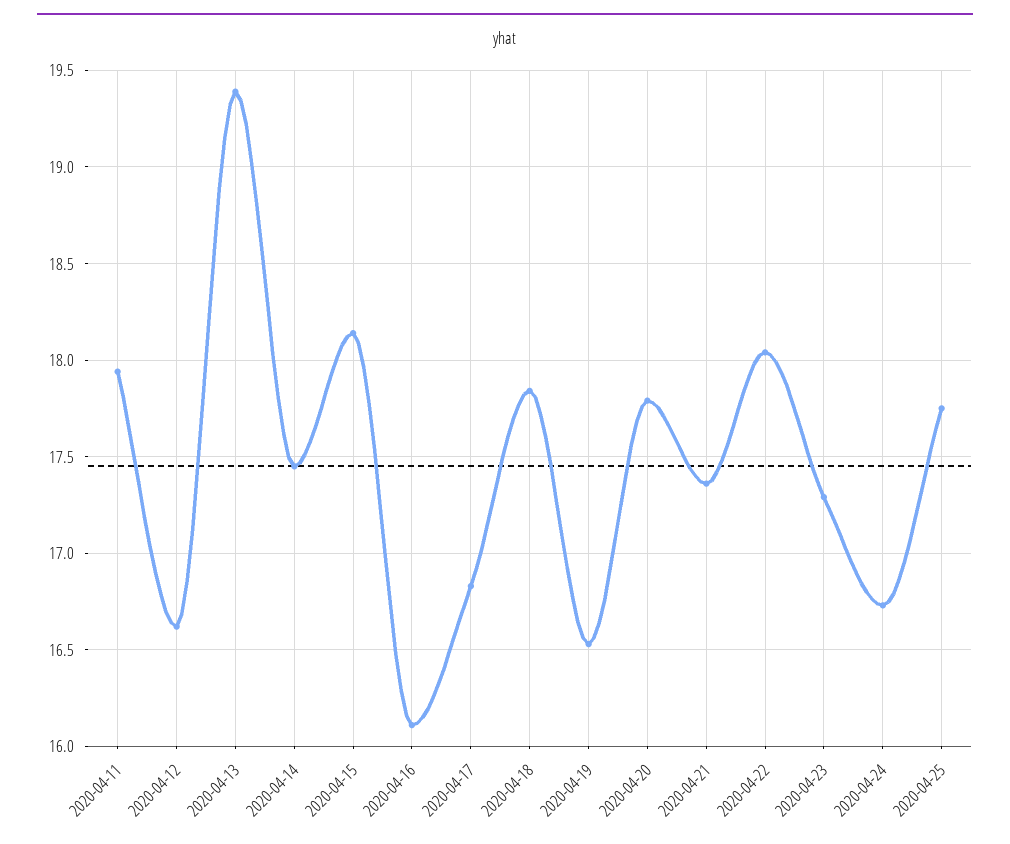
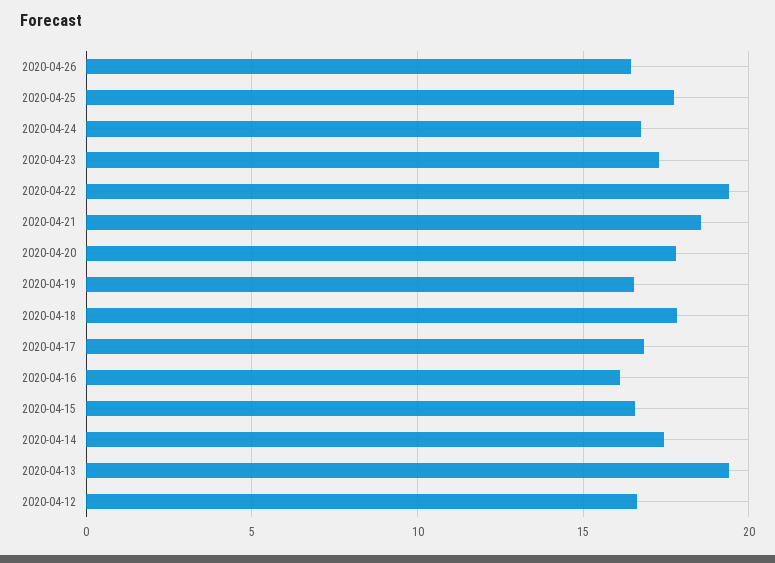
2020-04-11: 17.95 -> none
2020-04-15: 18.15 -> 16.5
2020-04-21: 17.35 -> 18.5
2020-04-22: 18.05 -> 19.5
2020-04-26: none -> 16.5

